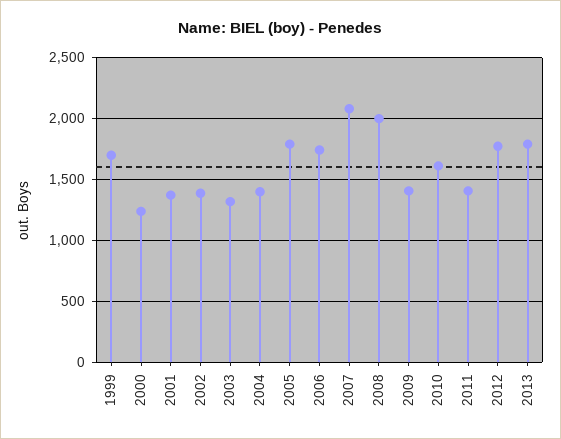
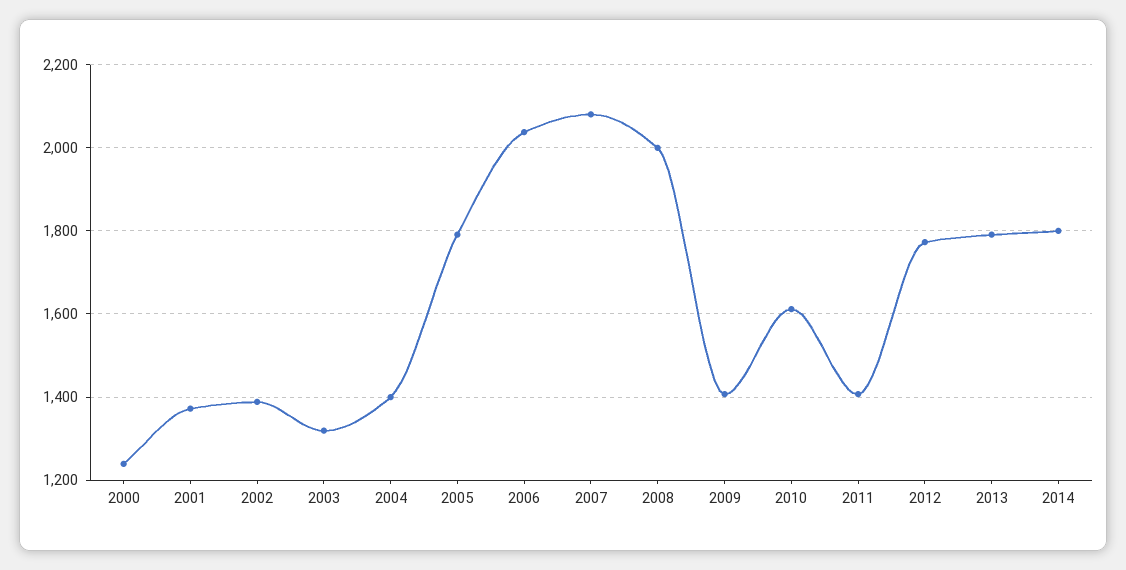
1999: 1700 -> none
2006: 1750 -> 2040
2014: none -> 1800

